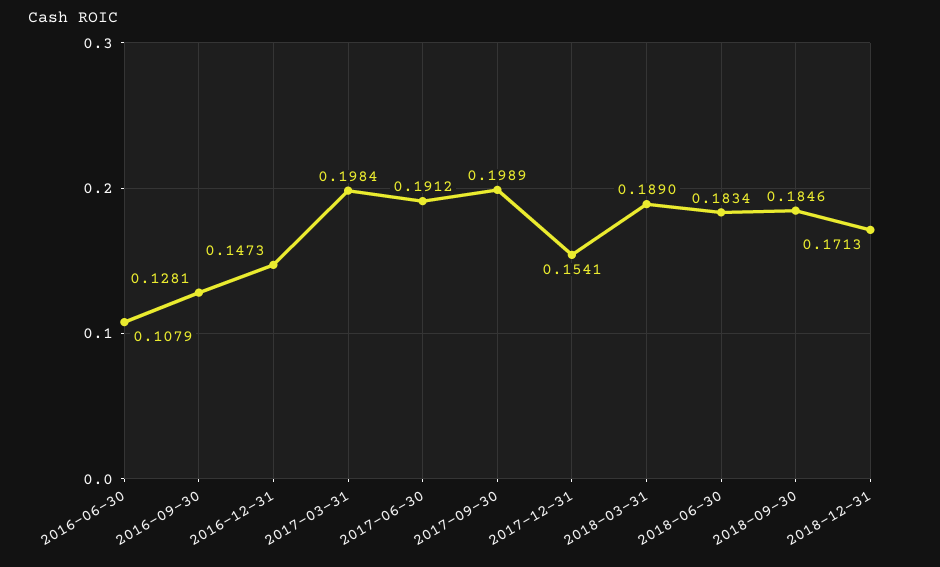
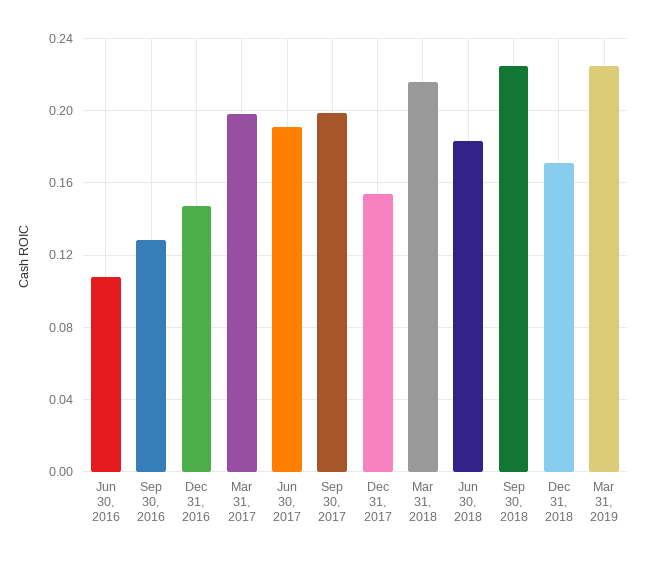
2018-03-31: 0.189 -> 0.215
2018-09-30: 0.1846 -> 0.225
Mar 31, 2019: none -> 0.225

